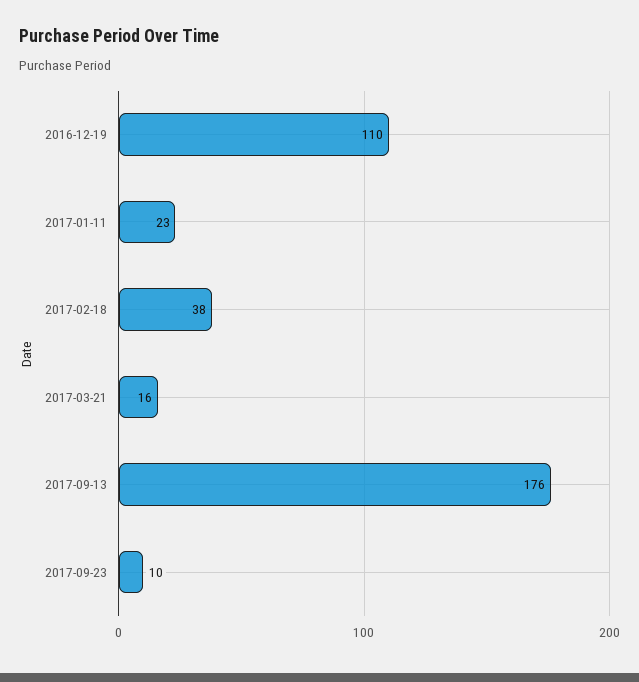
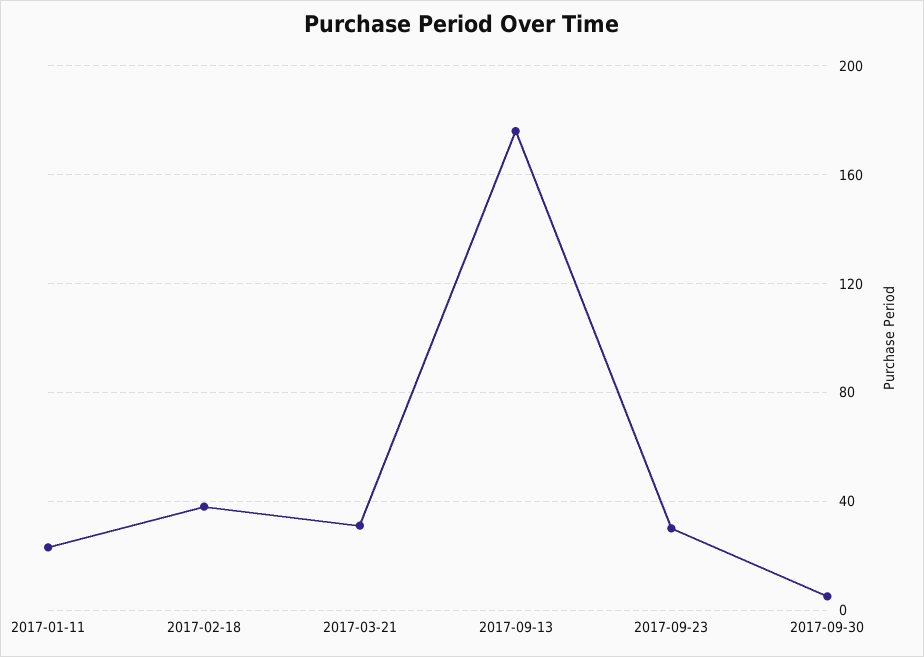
2016-12-19: 110 -> none
2017-03-21: 16 -> 30
2017-09-23: 10 -> 30
2017-09-30: none -> 5

